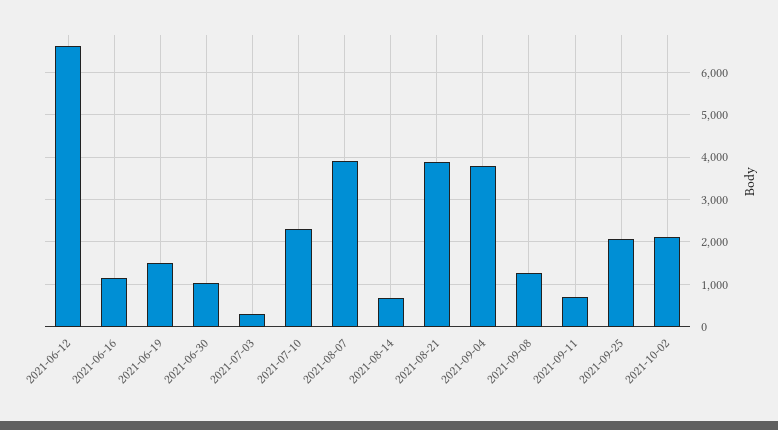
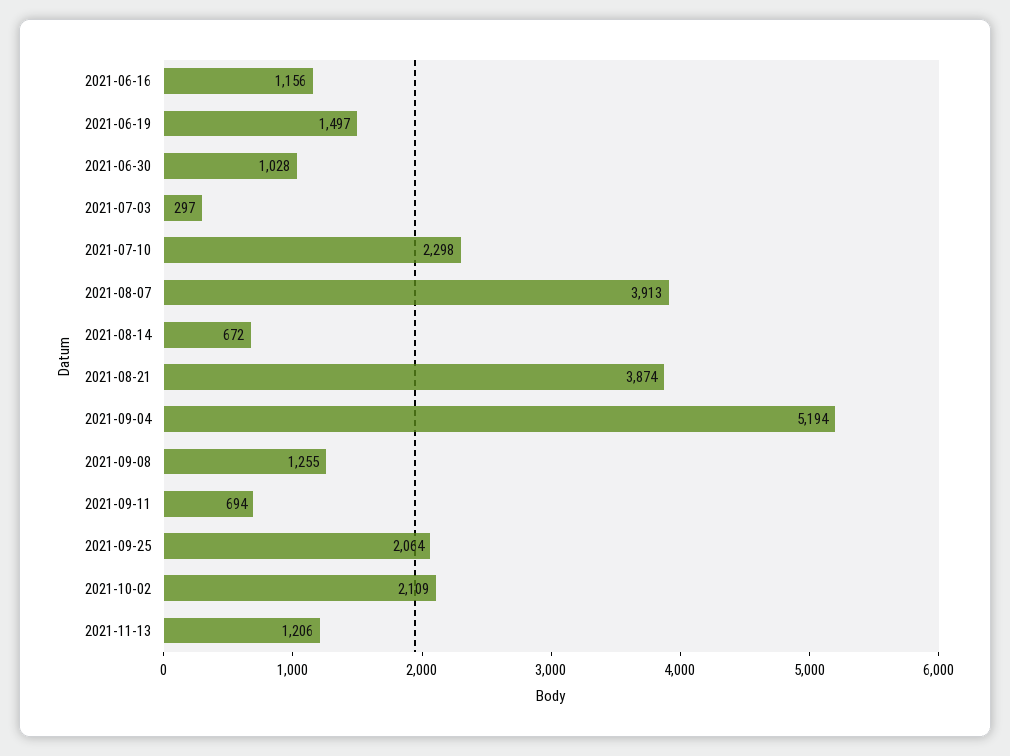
2021-06-12: 6600 -> none
2021-09-04: 3800 -> 5194
2021-11-13: none -> 1206

